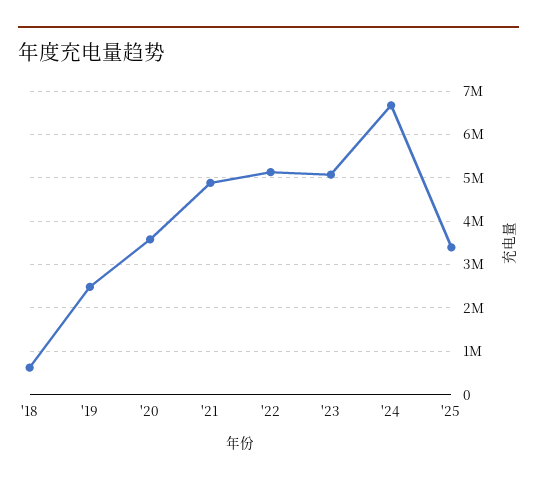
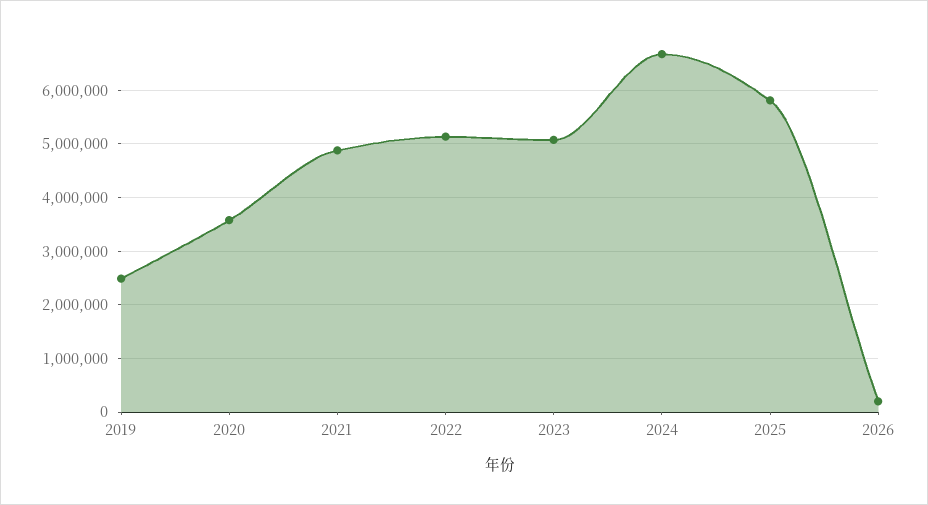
'18: 600000 -> none
'25: 3400000 -> 5800000
2026: none -> 200000

